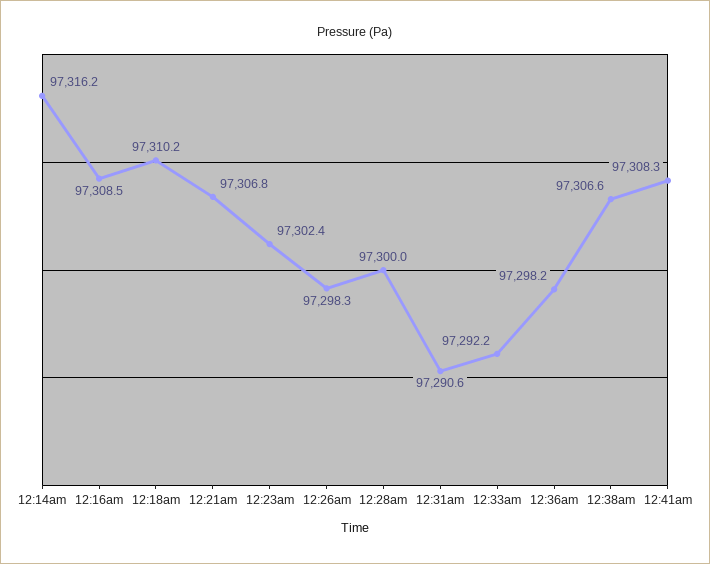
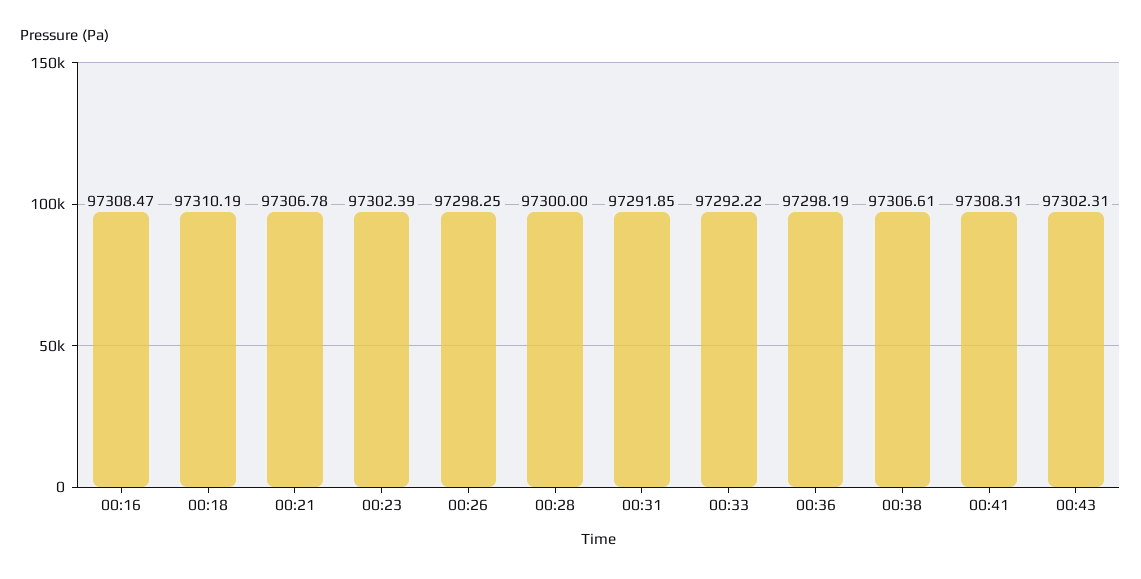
12:14am: 97316.2 -> none
12:31am: 97290.6 -> 97291.85
00:43: none -> 97302.31

